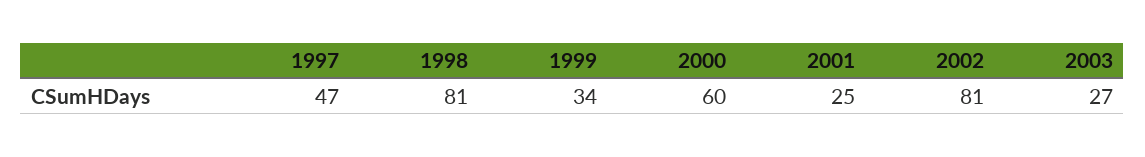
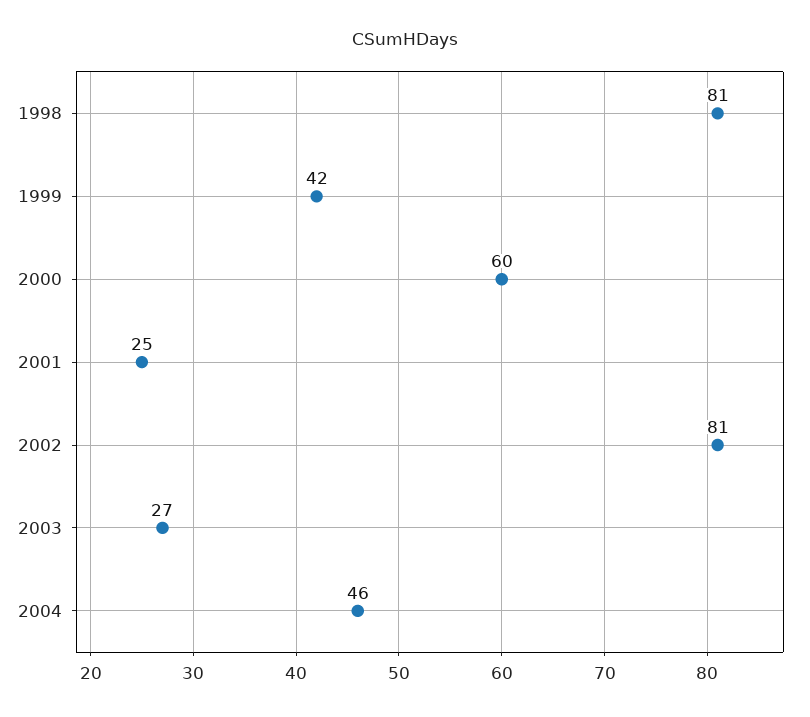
1997: 47 -> none
1999: 34 -> 42
2004: none -> 46

